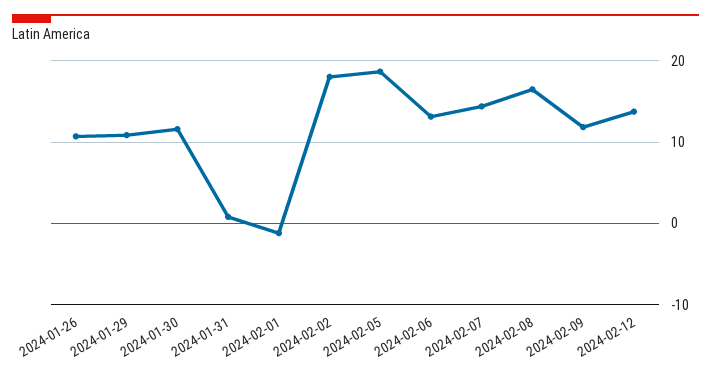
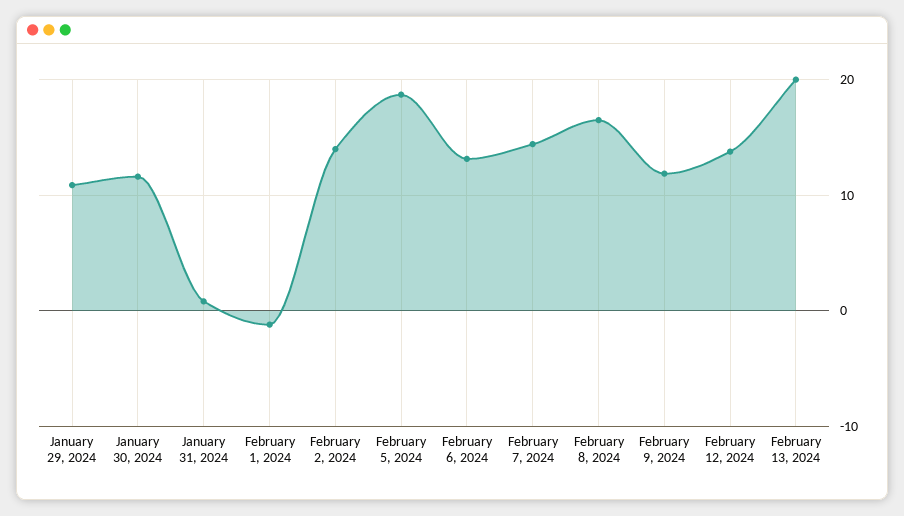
2024-01-26: 11 -> none
2024-02-02: 18 -> 14
February 13, 2024: none -> 20

